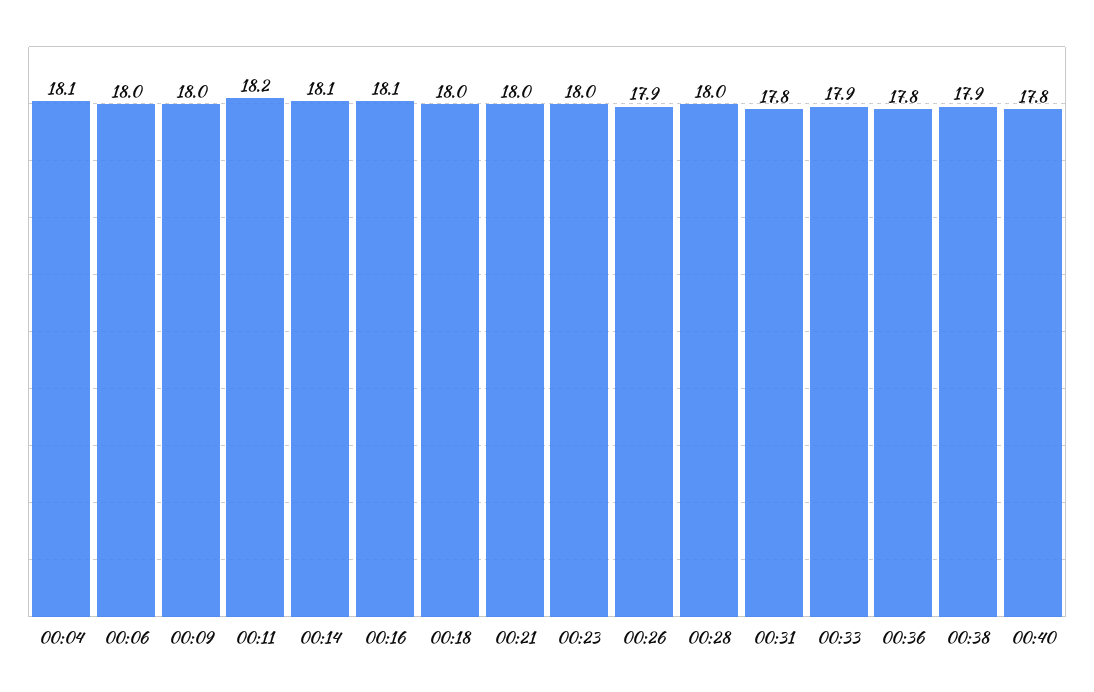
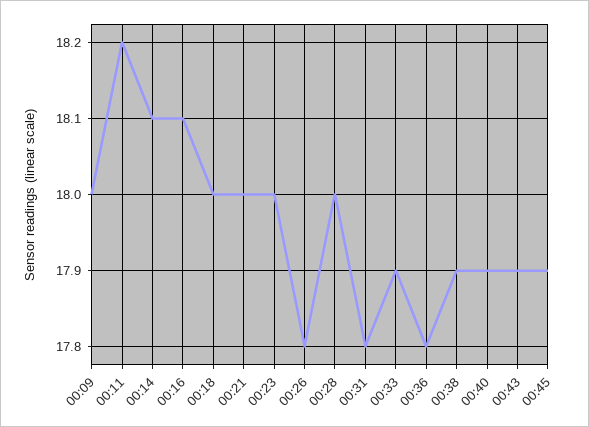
00:04: 18.1 -> none
00:06: 18 -> none
00:26: 17.9 -> 17.8
00:40: 17.8 -> 17.9
00:43: none -> 17.9
00:45: none -> 17.9

